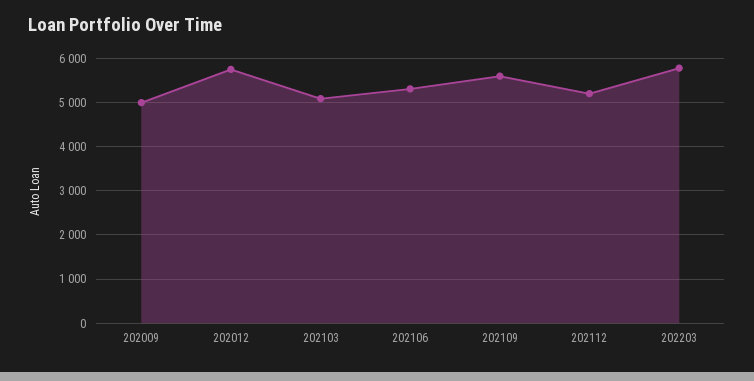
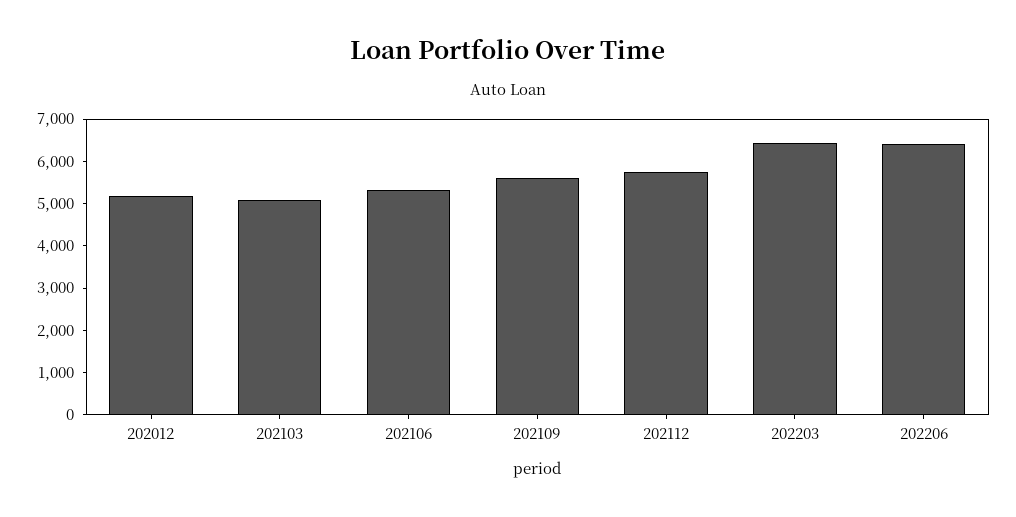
202009: 5000 -> none
202012: 5800 -> 5200
202112: 5200 -> 5800
202203: 5800 -> 6400
202206: none -> 6400

